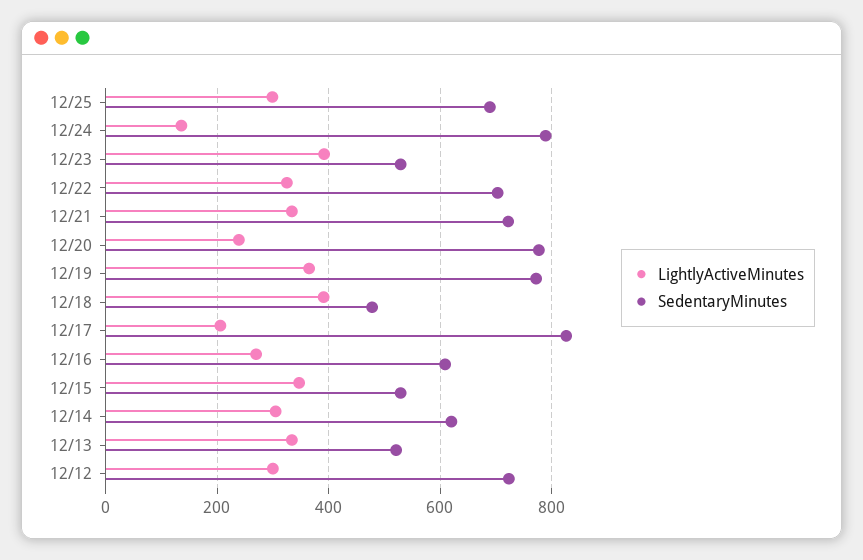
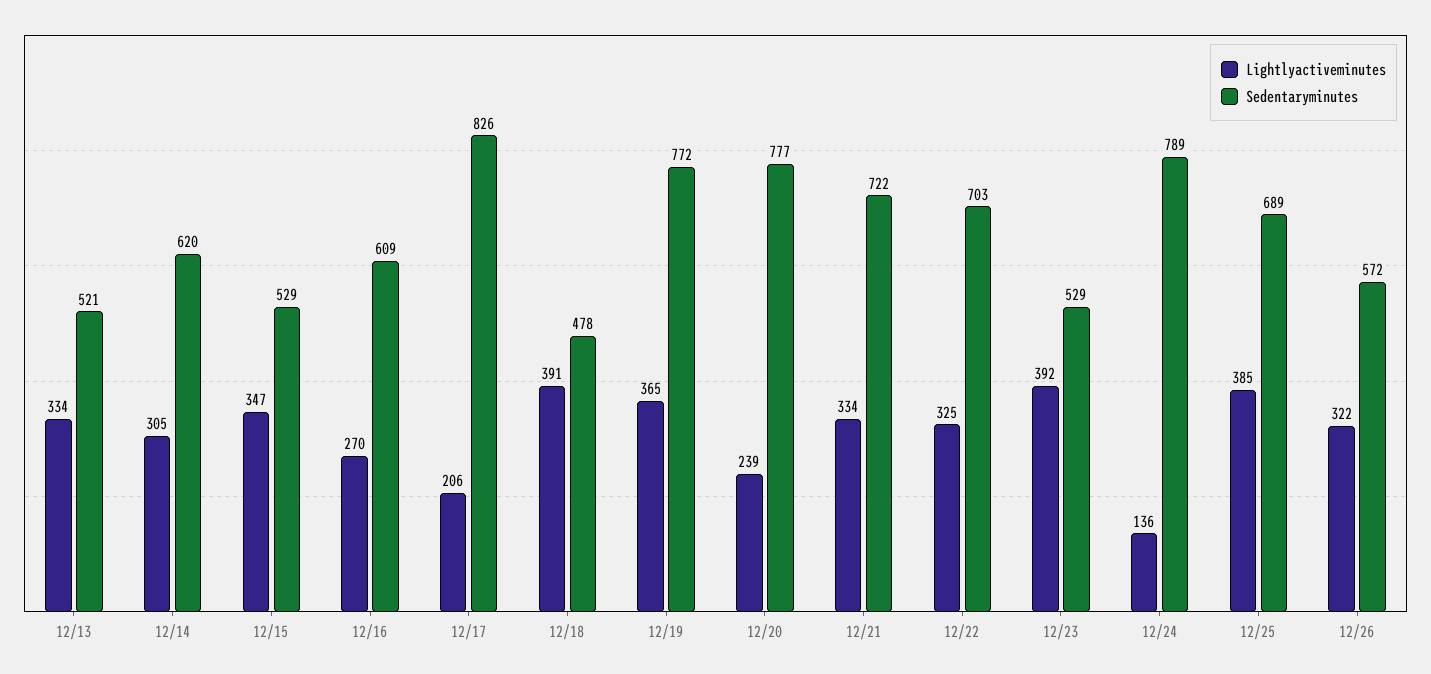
LightlyActiveMinutes, 12/25: 300 -> 385
LightlyActiveMinutes, 12/12: 300 -> none
SedentaryMinutes, 12/12: 720 -> none
LightlyActiveMinutes, 12/26: none -> 322
SedentaryMinutes, 12/26: none -> 572

